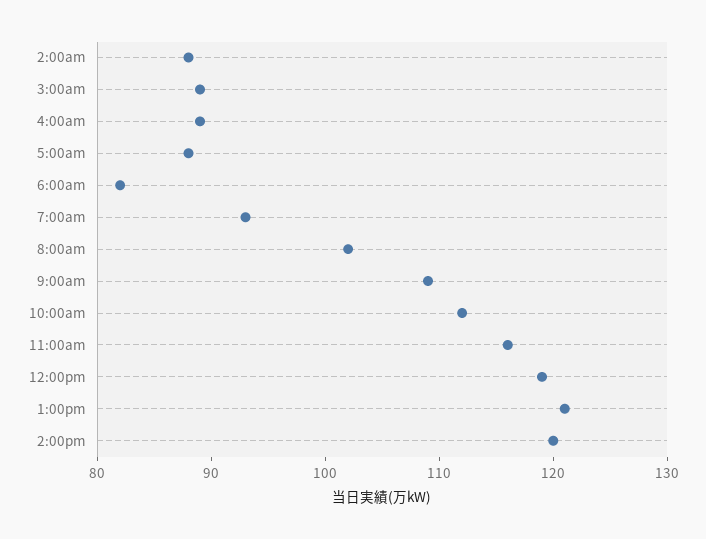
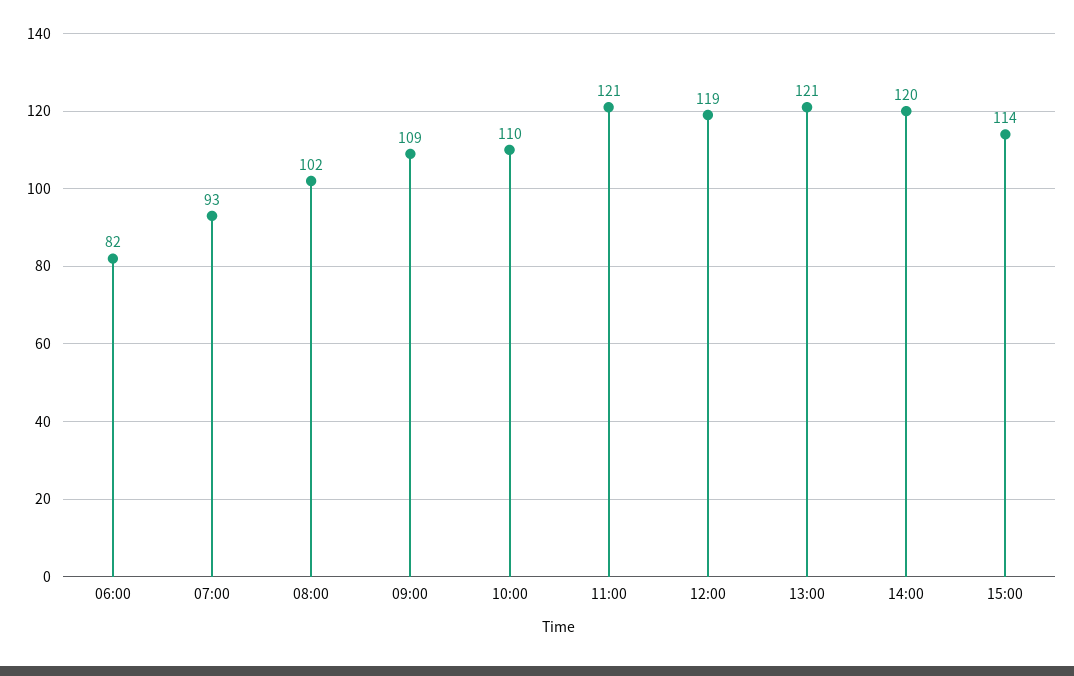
2:00am: 88 -> none
3:00am: 89 -> none
4:00am: 89 -> none
5:00am: 88 -> none
10:00am: 112 -> 110
11:00am: 116 -> 121
15:00: none -> 114

